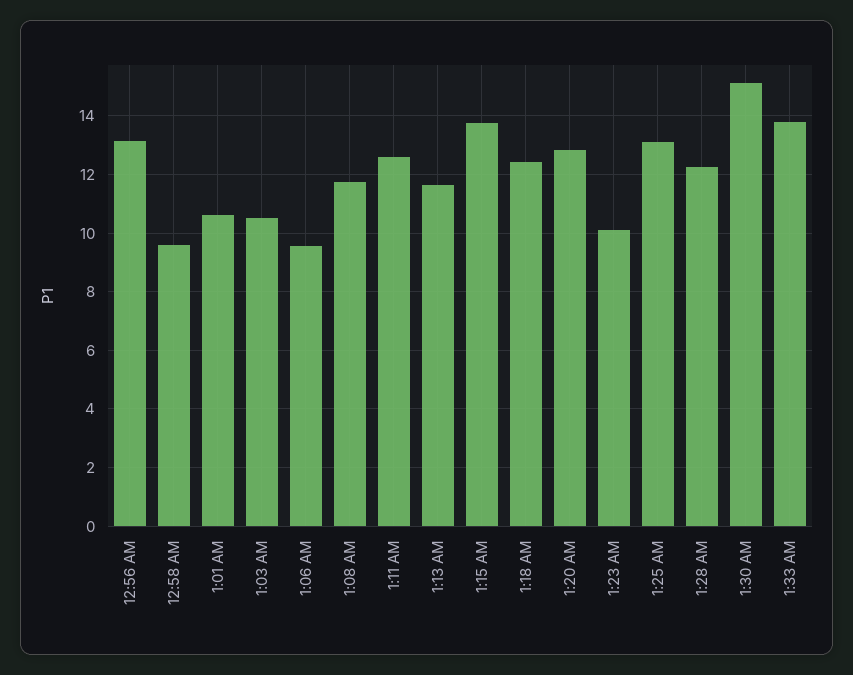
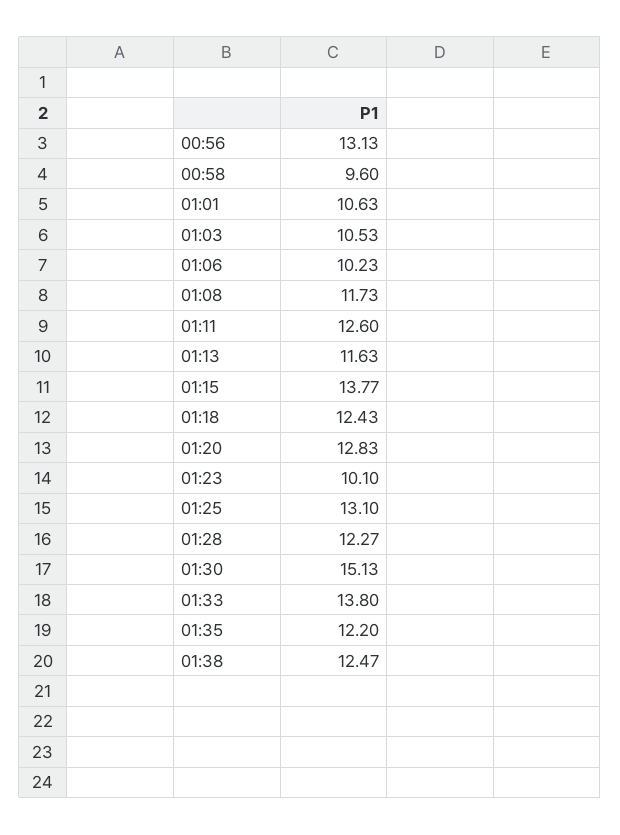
1:06 AM: 9.5 -> 10.23
01:35: none -> 12.2
01:38: none -> 12.47

